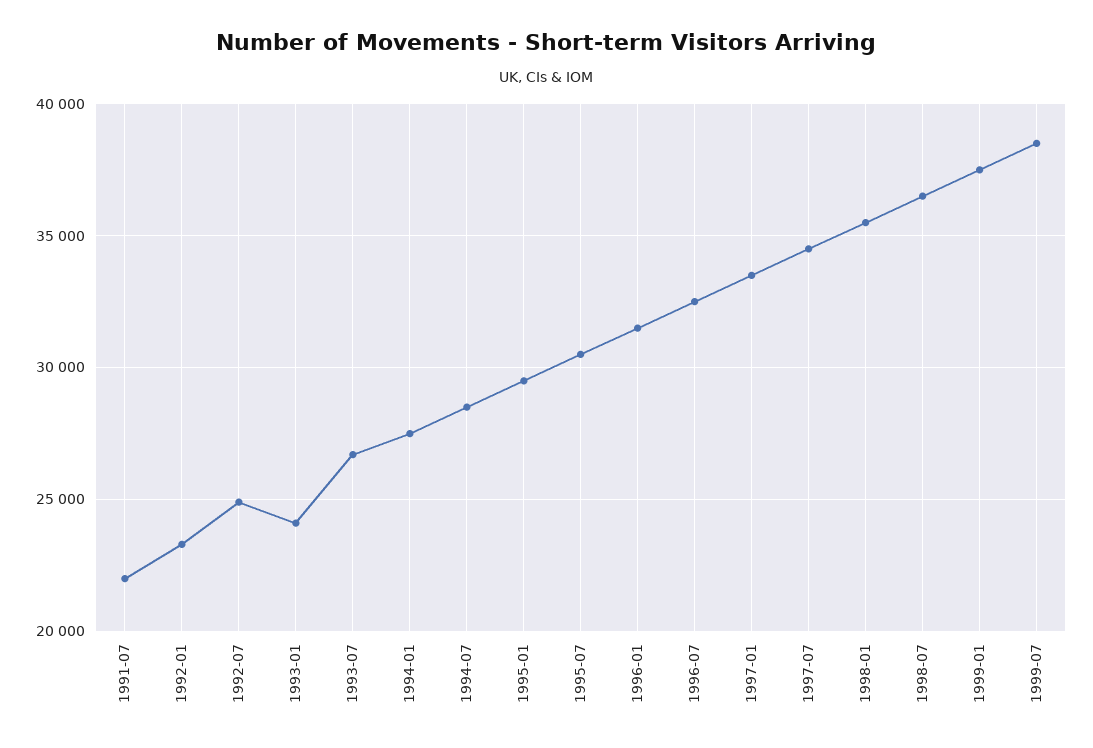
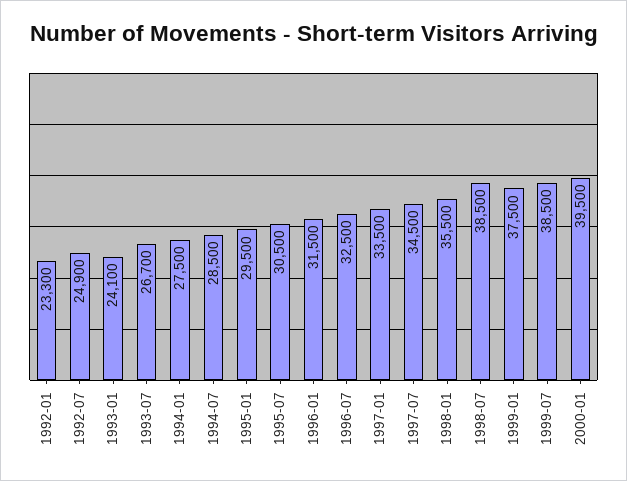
1991-07: 22000 -> none
1998-07: 36500 -> 38500
2000-01: none -> 39500

